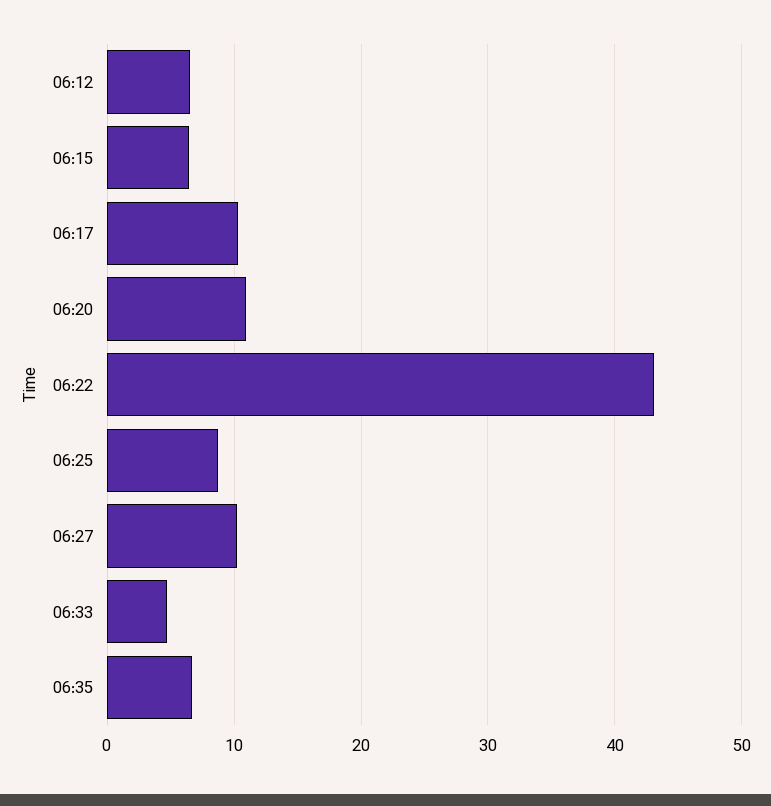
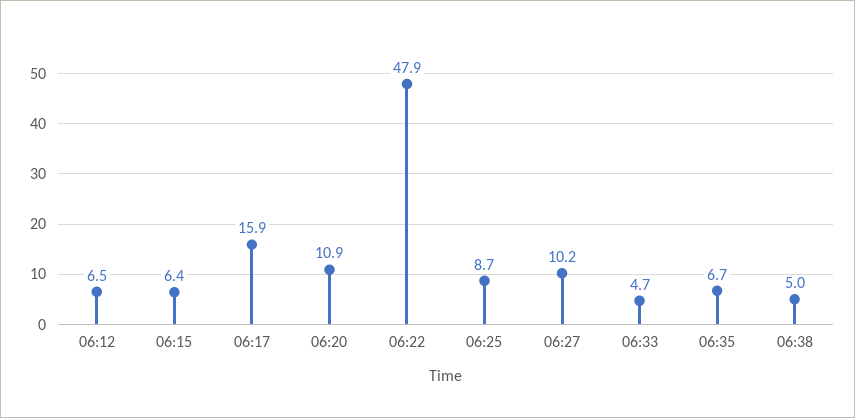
06:17: 10 -> 15.9
06:22: 43 -> 47.9
06:38: none -> 5

